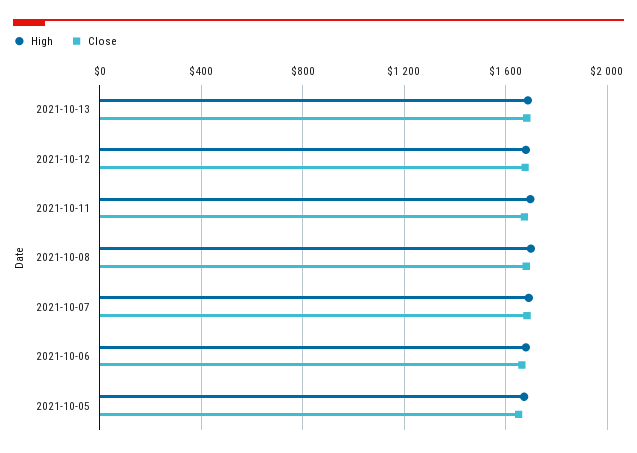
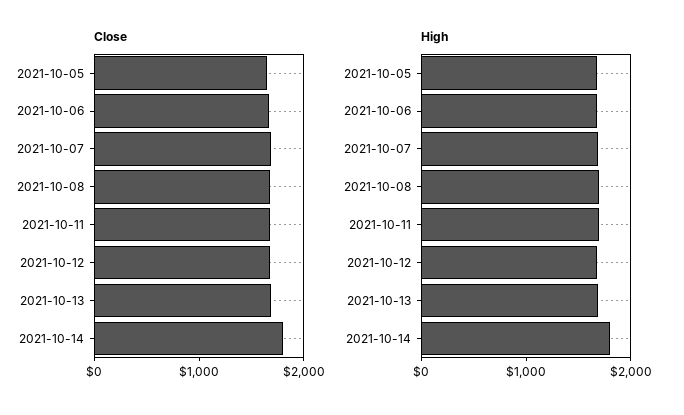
Close, 2021-10-14: none -> 1800
High, 2021-10-14: none -> 1800

